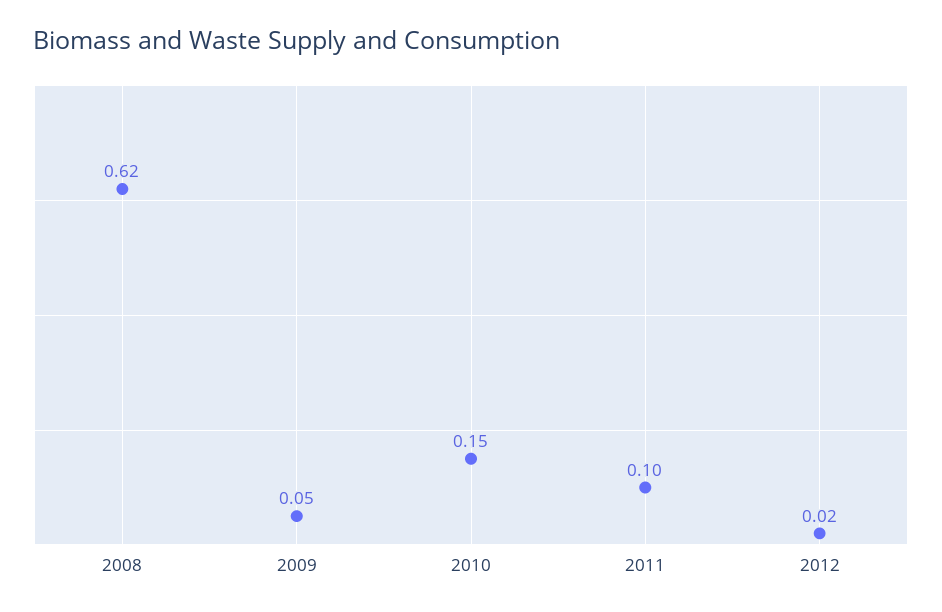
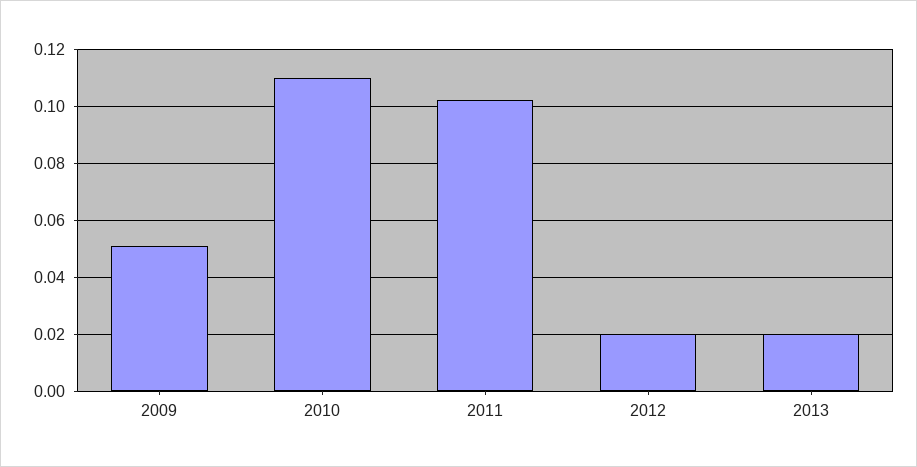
2008: 0.62 -> none
2010: 0.15 -> 0.11
2013: none -> 0.02

